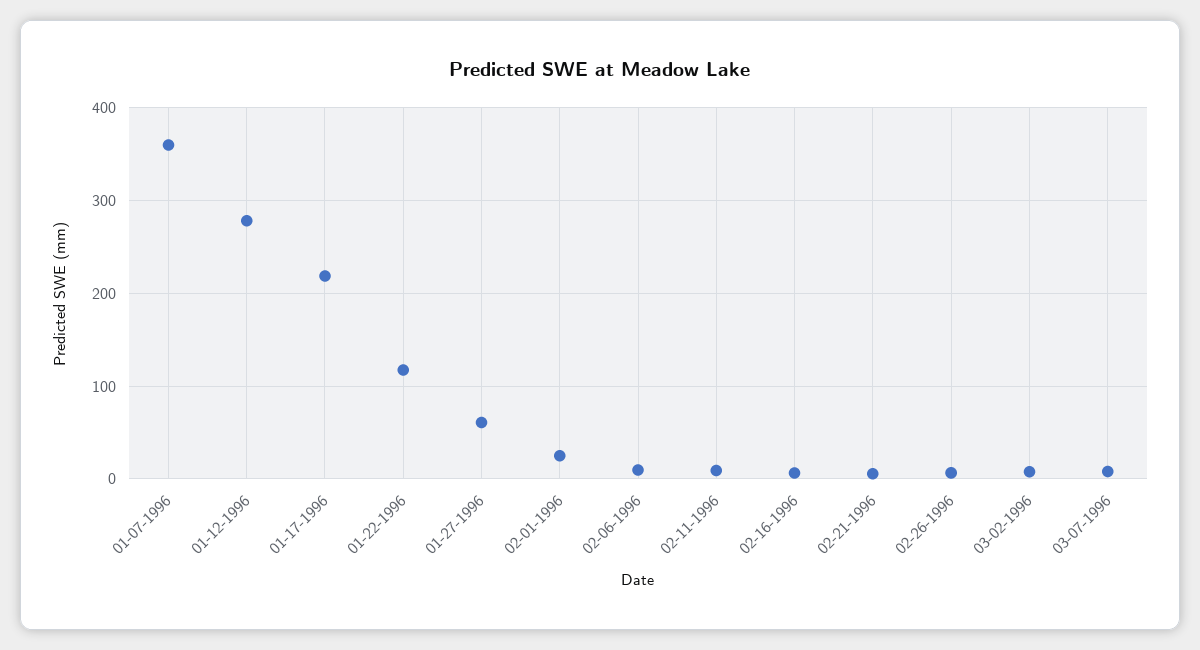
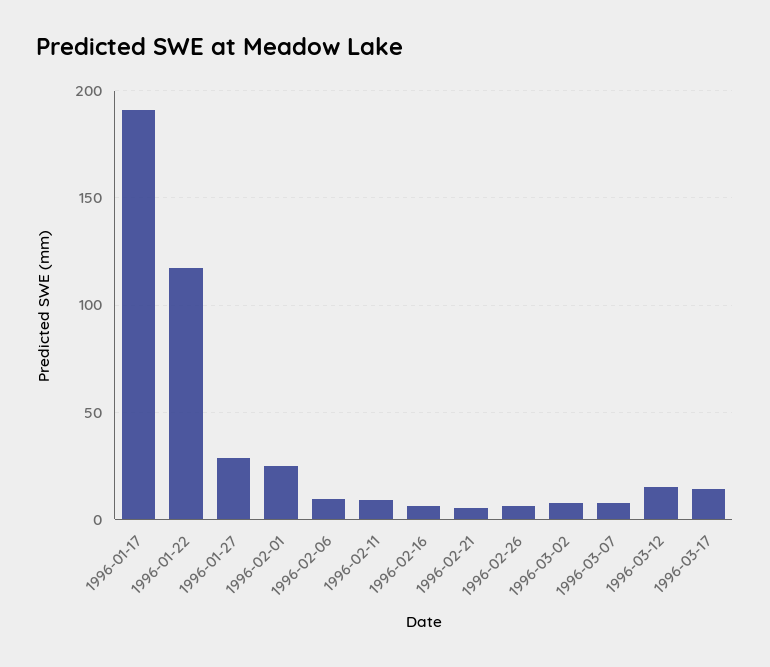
01-07-1996: 360 -> none
01-12-1996: 280 -> none
01-17-1996: 220 -> 190
01-27-1996: 60 -> 30
1996-03-12: none -> 15
1996-03-17: none -> 15

